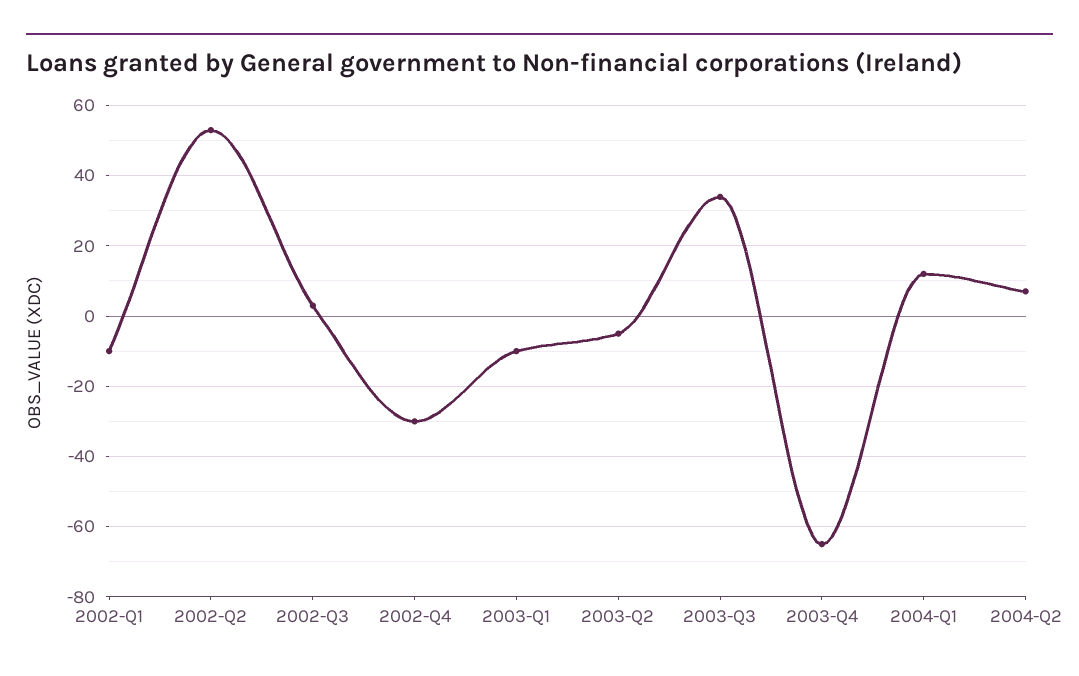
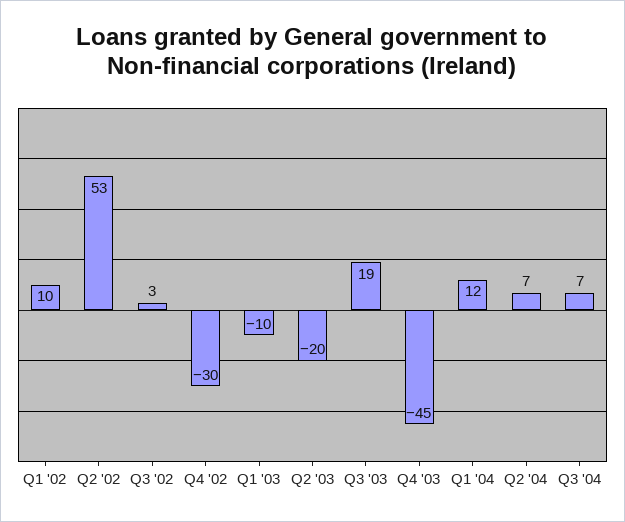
2002-Q1: -10 -> 10
2003-Q2: -5 -> -20
2003-Q3: 35 -> 19
2003-Q4: -65 -> -45
Q3 '04: none -> 7

